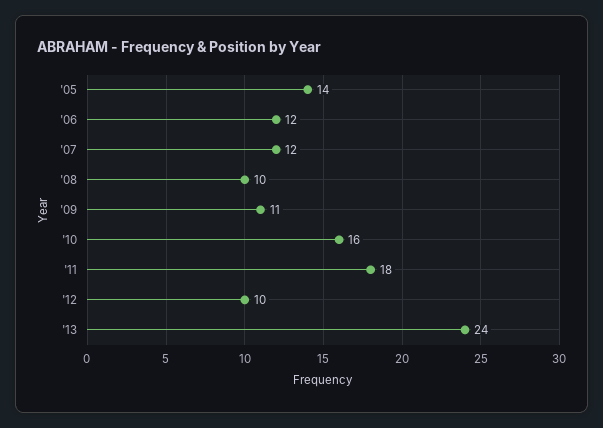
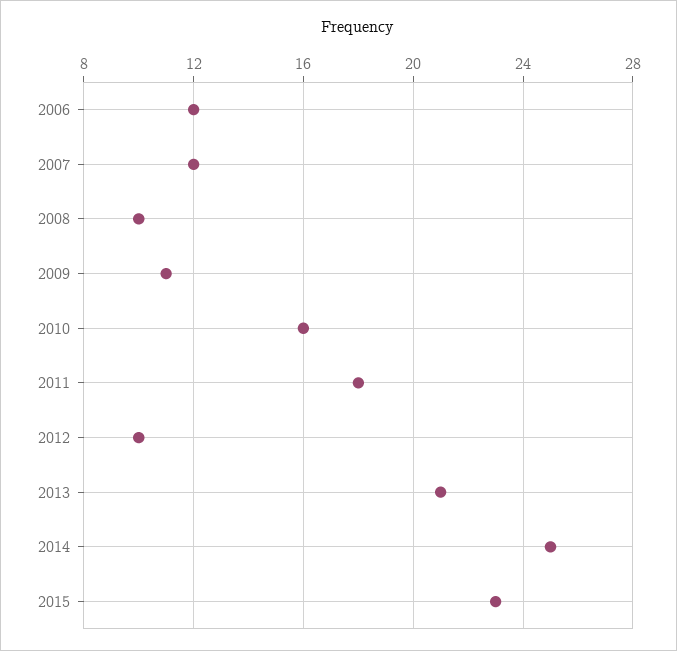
'05: 14 -> none
'13: 24 -> 21
2014: none -> 25
2015: none -> 23

